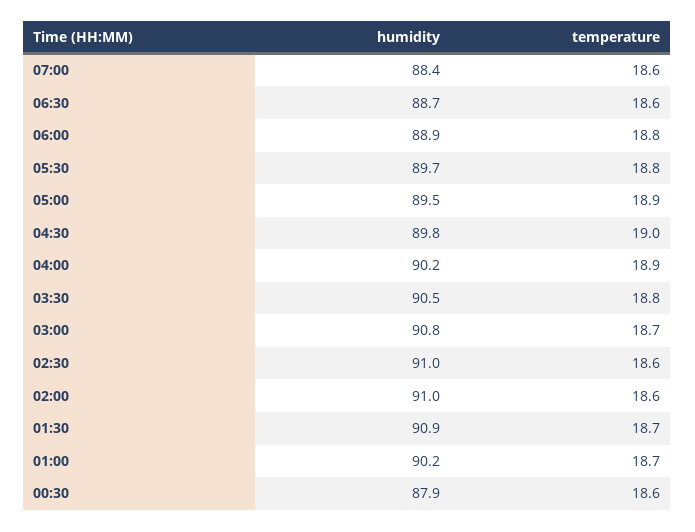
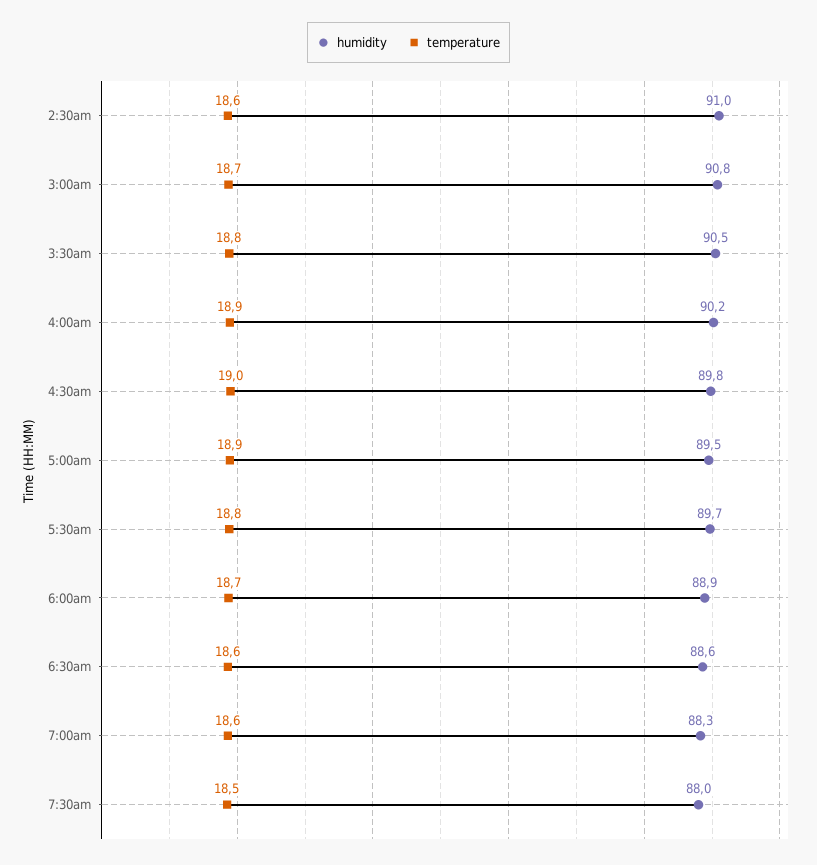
humidity, 07:00: 88.4 -> 88.3
humidity, 06:30: 88.7 -> 88.6
temperature, 06:00: 18.8 -> 18.7
humidity, 02:00: 91 -> none
temperature, 02:00: 18.6 -> none
humidity, 01:30: 90.9 -> none
temperature, 01:30: 18.7 -> none
humidity, 01:00: 90.2 -> none
temperature, 01:00: 18.7 -> none
humidity, 00:30: 87.9 -> none
temperature, 00:30: 18.6 -> none
humidity, 7:30am: none -> 88
temperature, 7:30am: none -> 18.5

